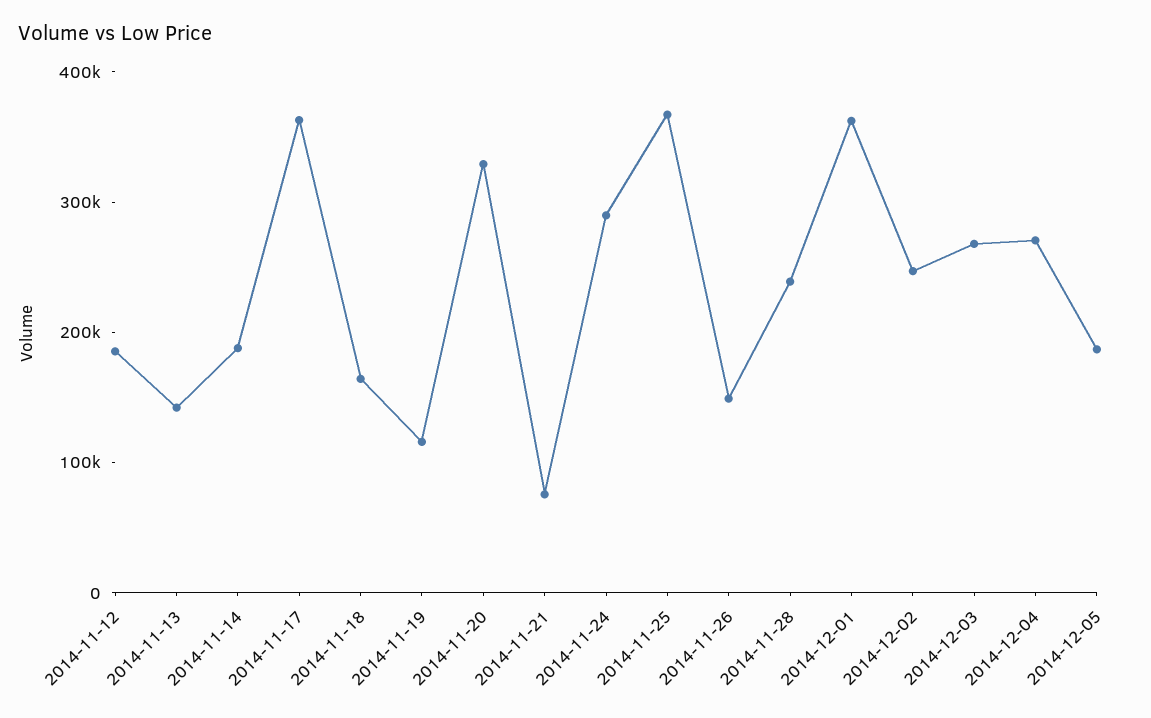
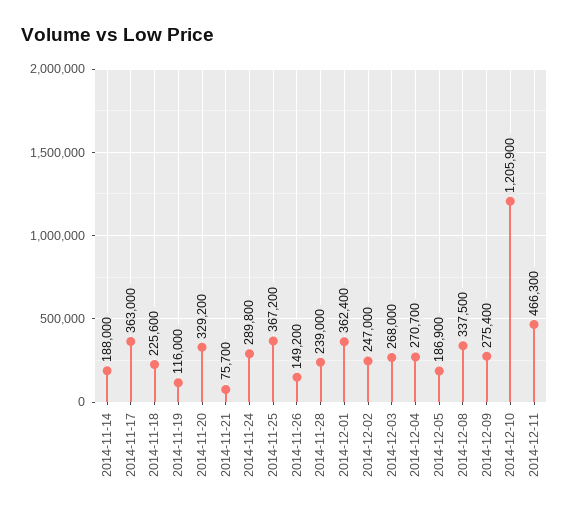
2014-11-12: 180000 -> none
2014-11-13: 140000 -> none
2014-11-18: 160000 -> 225600
2014-12-08: none -> 337500
2014-12-09: none -> 275400
2014-12-10: none -> 1205900
2014-12-11: none -> 466300

